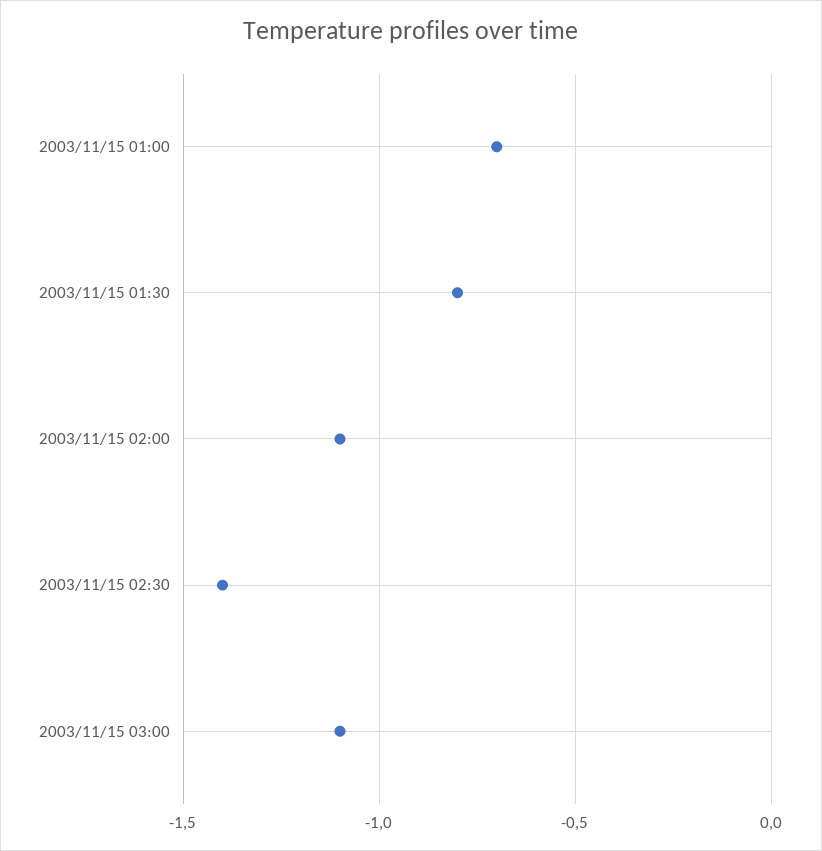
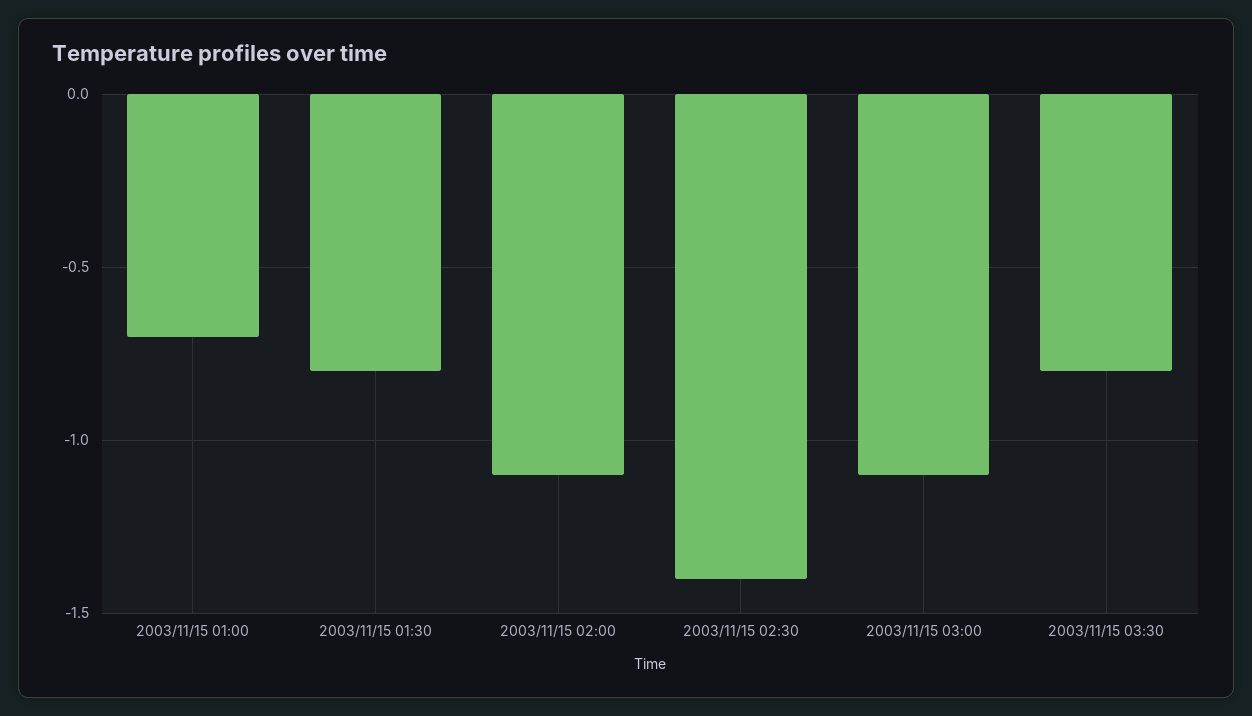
2003/11/15 03:30: none -> -0.8

